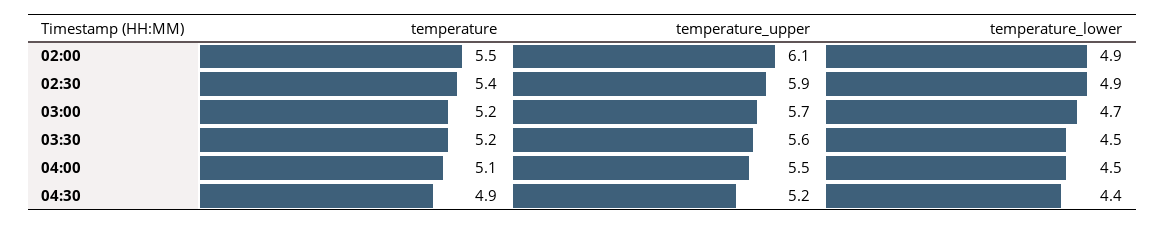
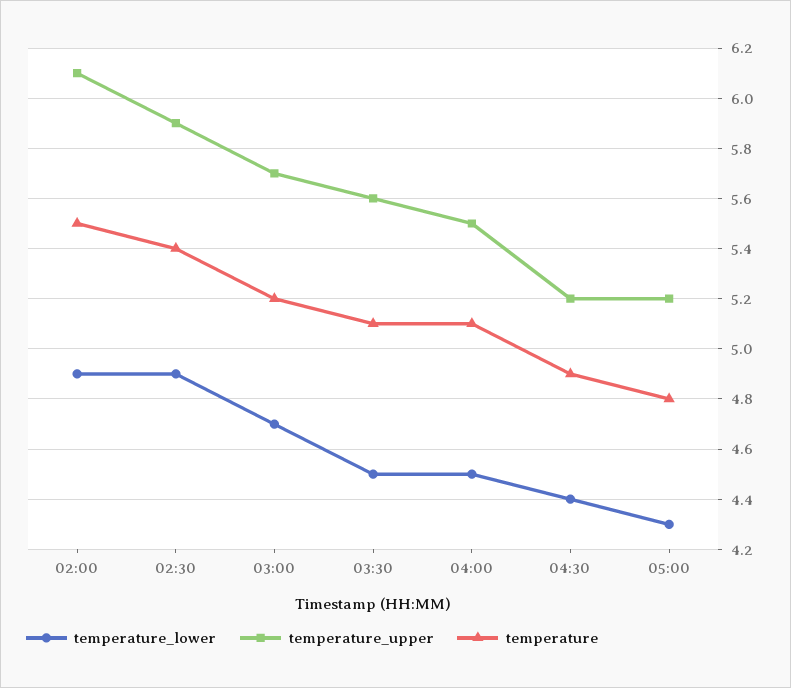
temperature, 03:30: 5.2 -> 5.1
temperature_lower, 05:00: none -> 4.3
temperature_upper, 05:00: none -> 5.2
temperature, 05:00: none -> 4.8

